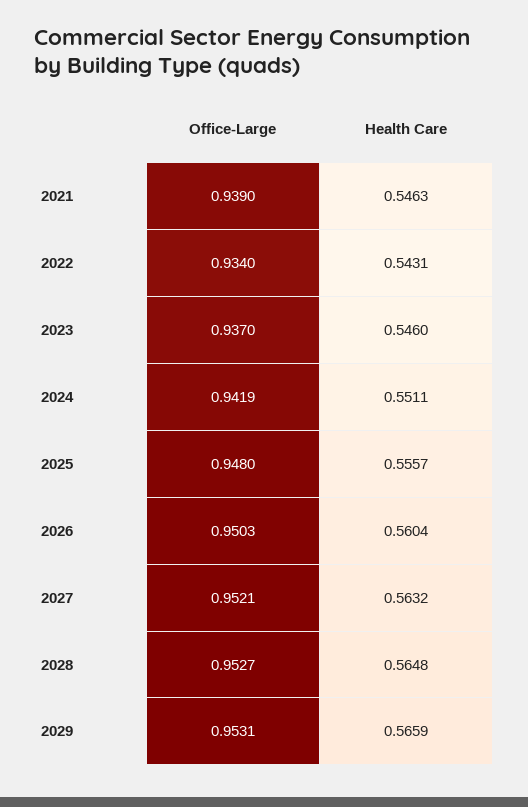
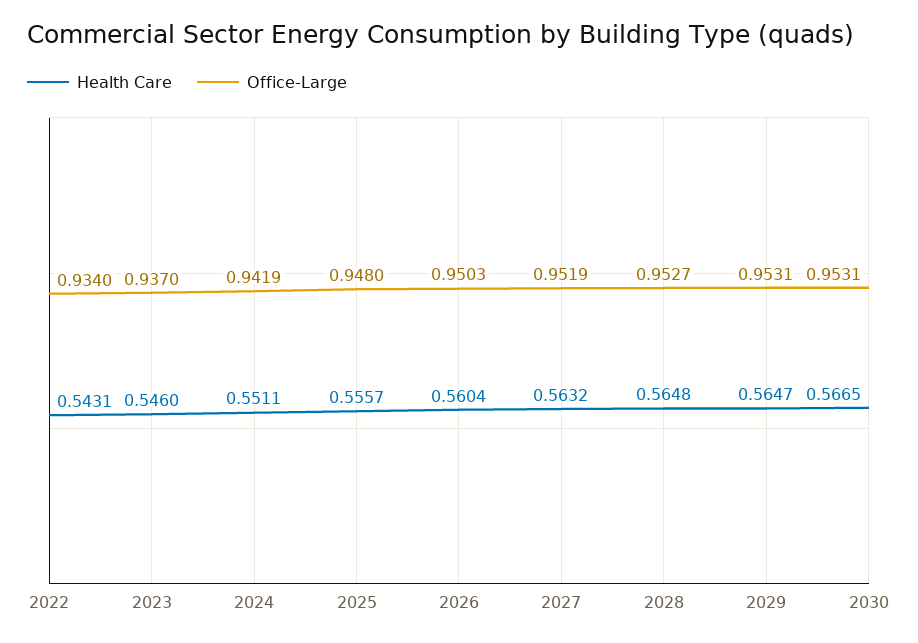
Office-Large, 2021: 0.939 -> none
Health Care, 2021: 0.5463 -> none
Office-Large, 2027: 0.9521 -> 0.9519
Health Care, 2029: 0.5659 -> 0.5647
Health Care, 2030: none -> 0.5665
Office-Large, 2030: none -> 0.9531

